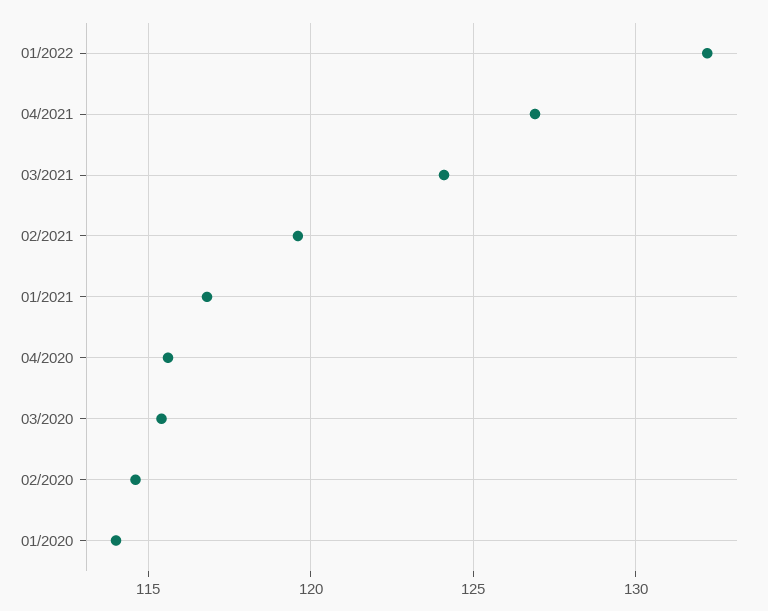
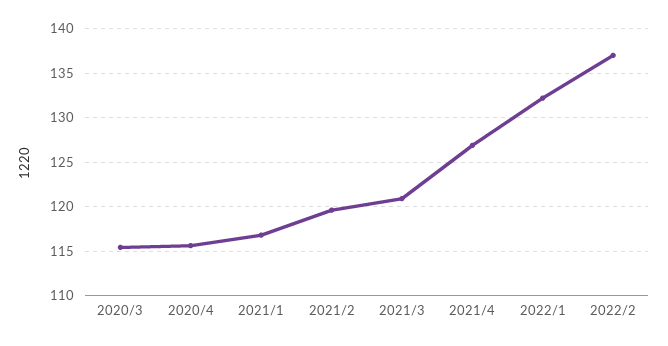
03/2021: 124 -> 121
02/2020: 114.5 -> none
01/2020: 114 -> none
2022/2: none -> 137

